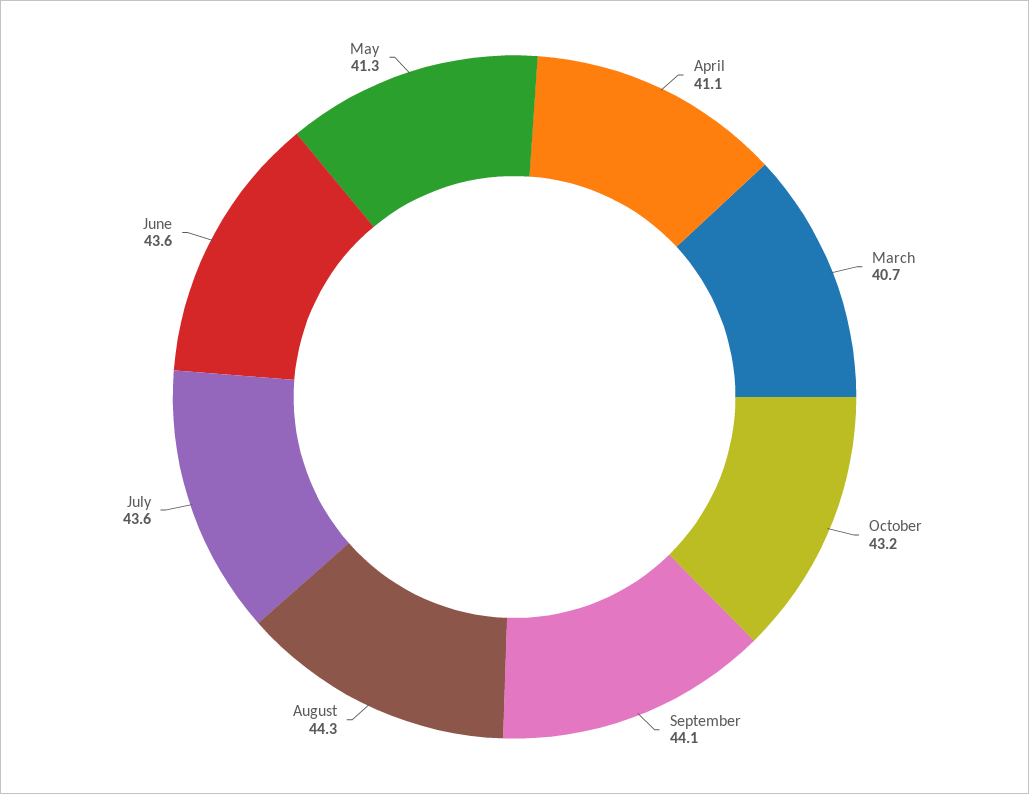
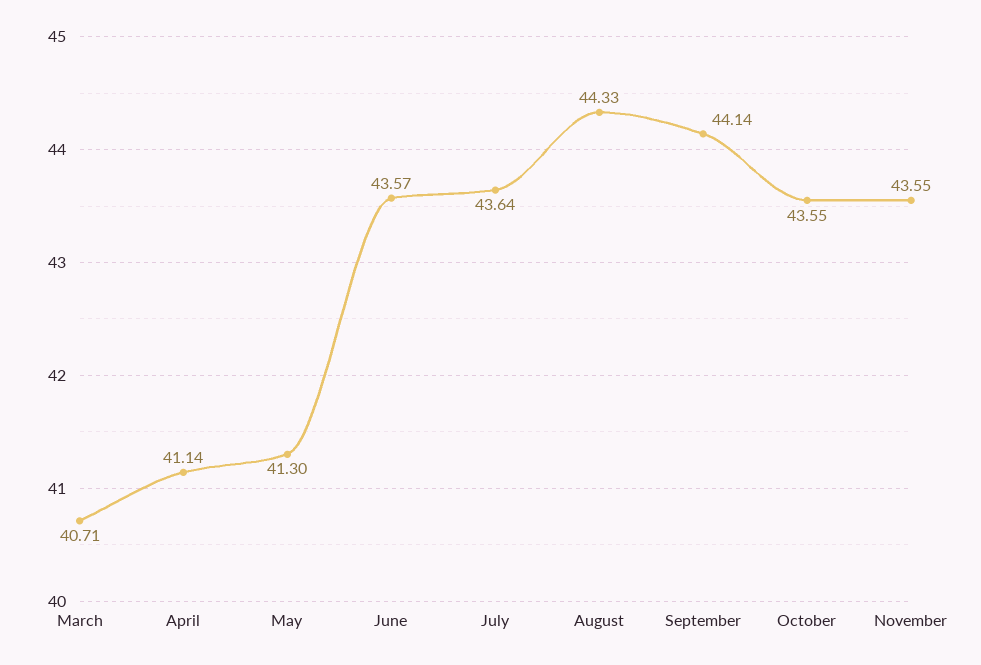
October: 43.2 -> 43.55
November: none -> 43.55

